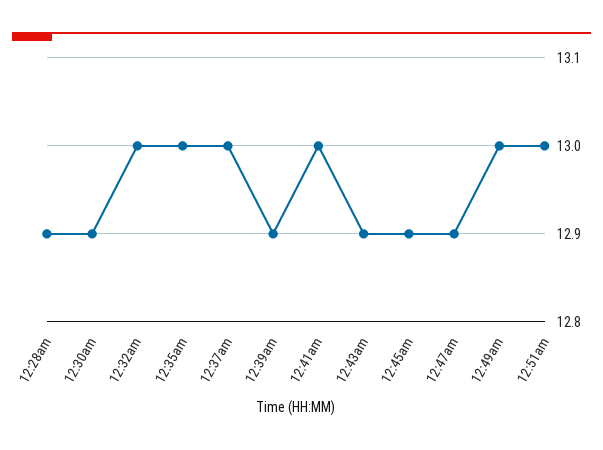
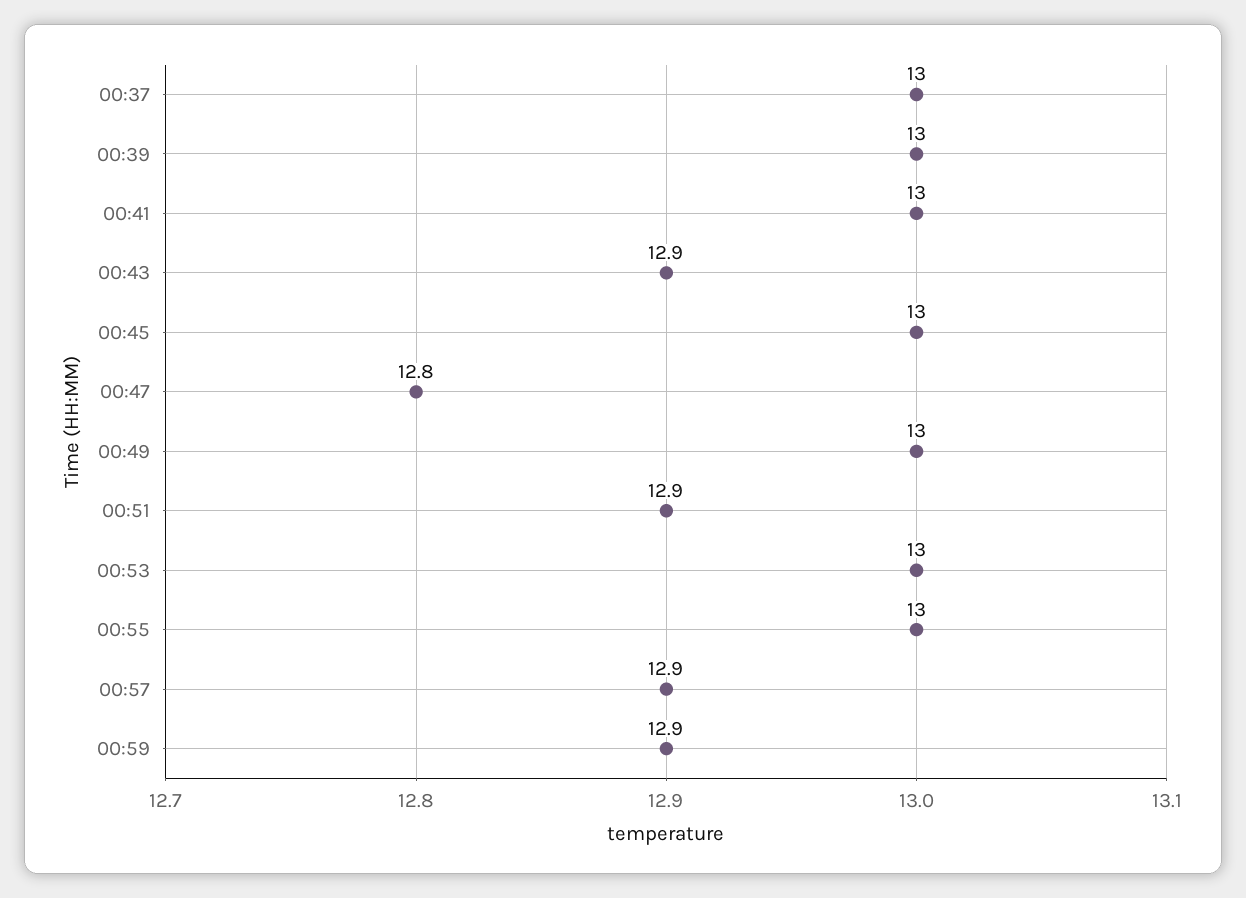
12:28am: 12.9 -> none
12:30am: 12.9 -> none
12:32am: 13 -> none
12:35am: 13 -> none
12:39am: 12.9 -> 13
12:45am: 12.9 -> 13
12:47am: 12.9 -> 12.8
12:51am: 13 -> 12.9
00:53: none -> 13
00:55: none -> 13
00:57: none -> 12.9
00:59: none -> 12.9

